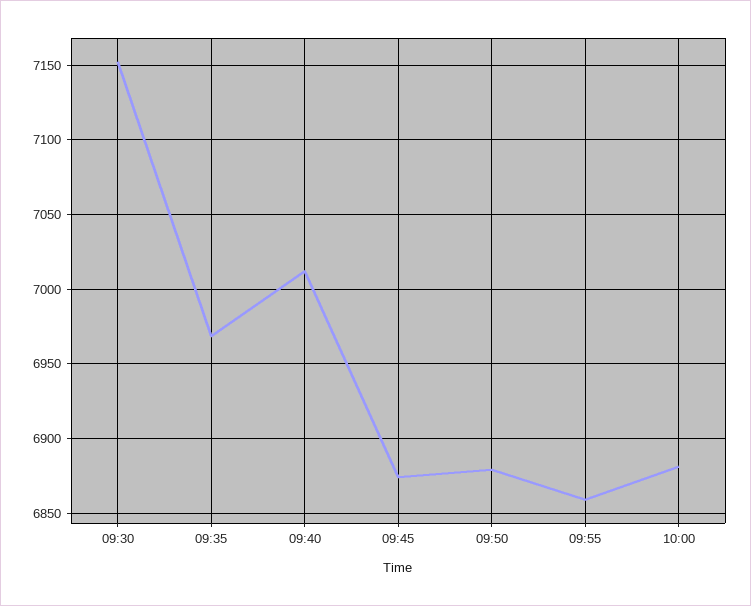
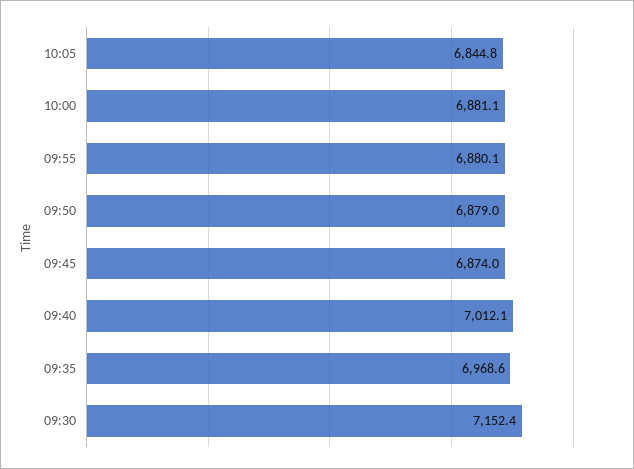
09:55: 6860 -> 6880.1
10:05: none -> 6844.8

